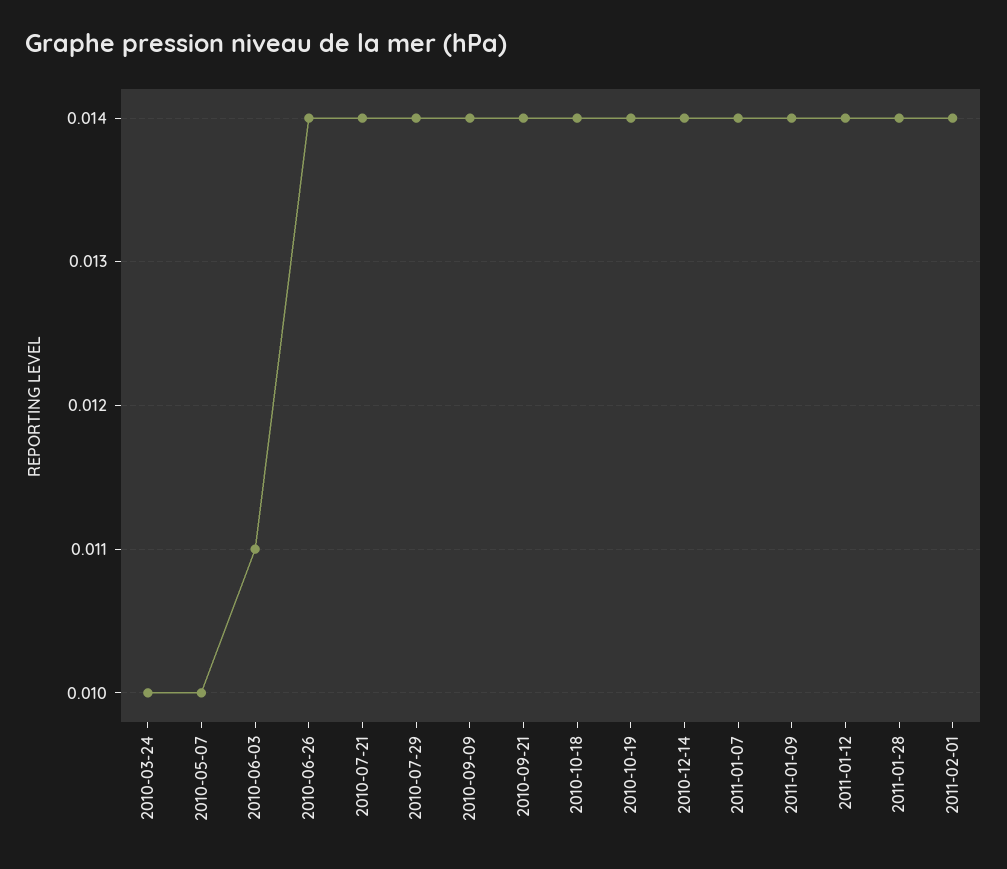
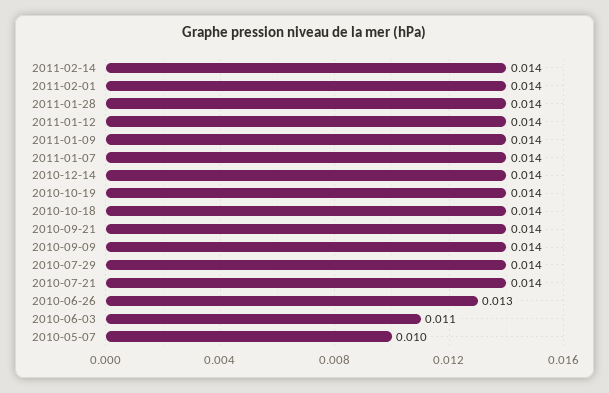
2010-03-24: 0.01 -> none
2010-06-26: 0.014 -> 0.013
2011-02-14: none -> 0.014

